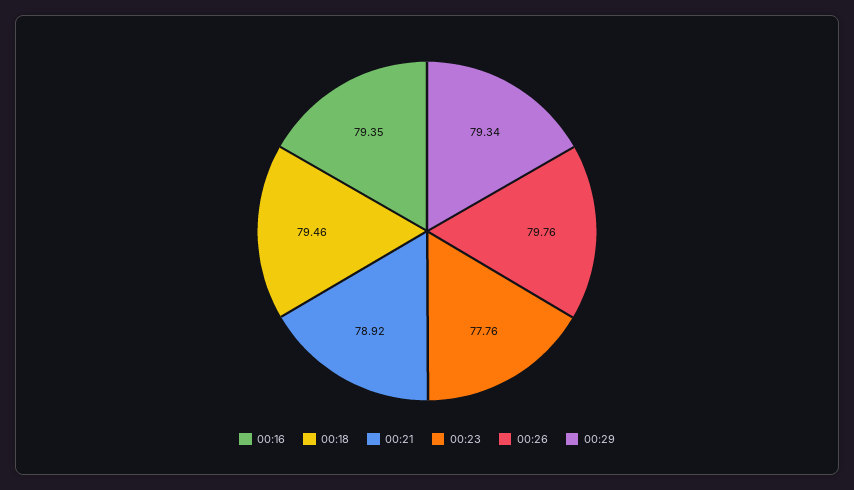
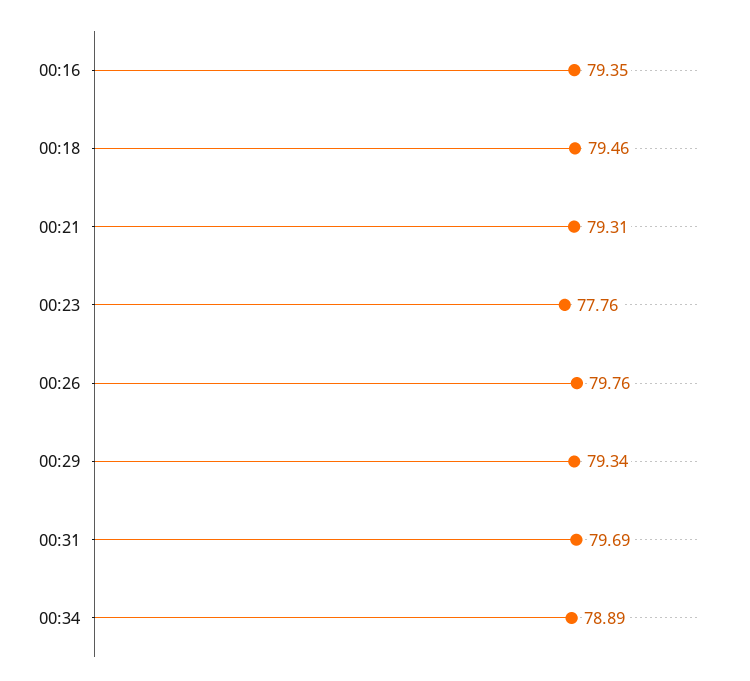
00:21: 78.92 -> 79.31
00:31: none -> 79.69
00:34: none -> 78.89

